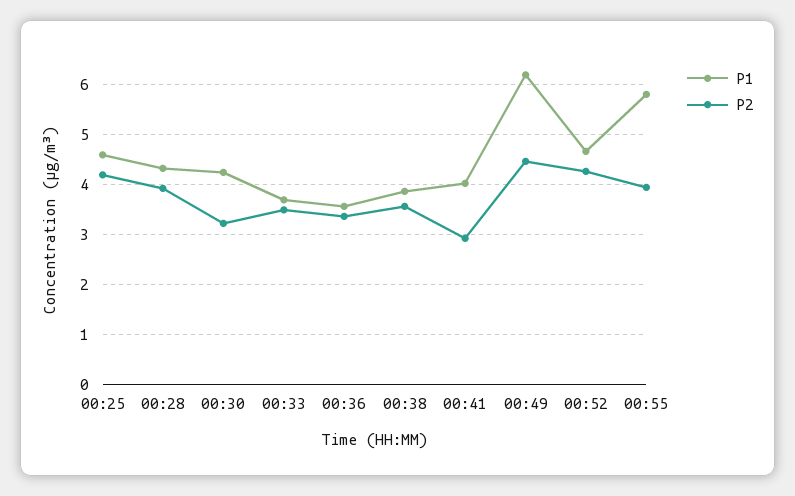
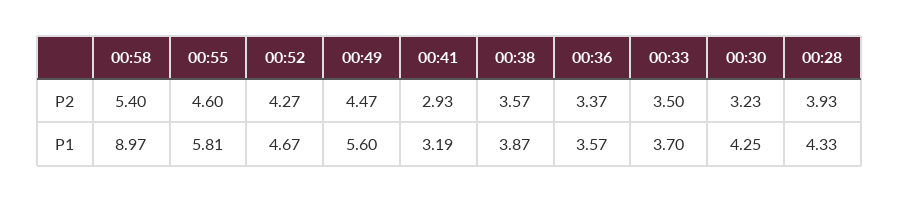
P1, 00:25: 4.6 -> none
P2, 00:25: 4.2 -> none
P1, 00:41: 4 -> 3.19
P1, 00:49: 6.2 -> 5.6
P2, 00:55: 4 -> 4.6
P2, 00:58: none -> 5.4
P1, 00:58: none -> 8.97

